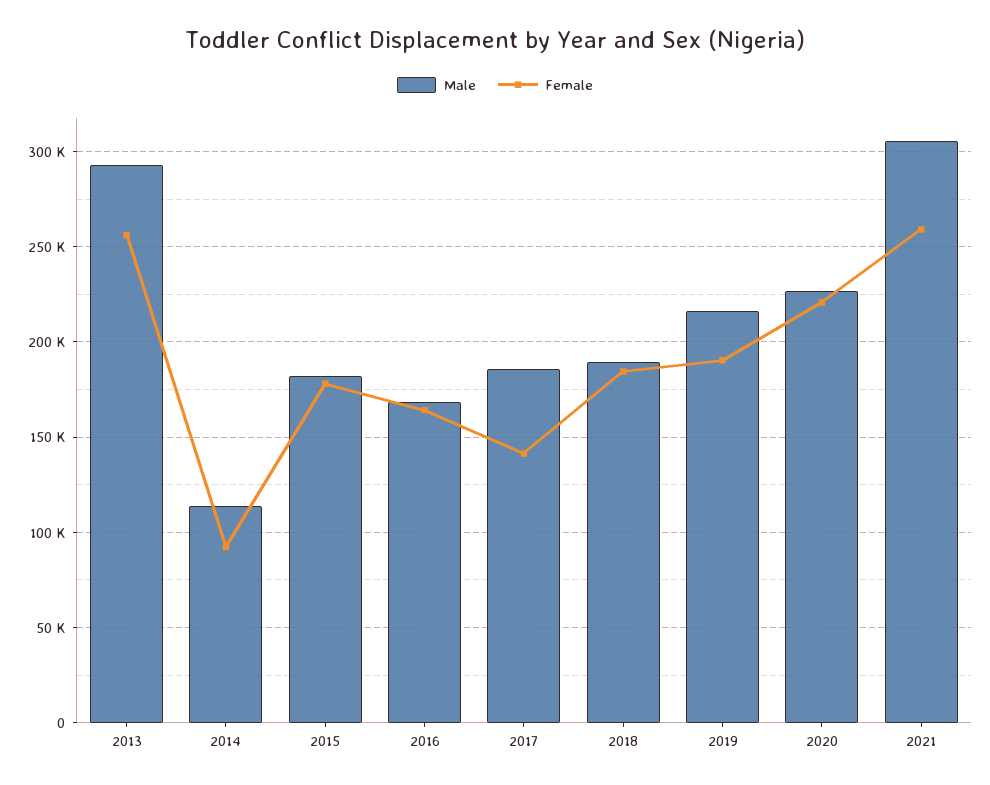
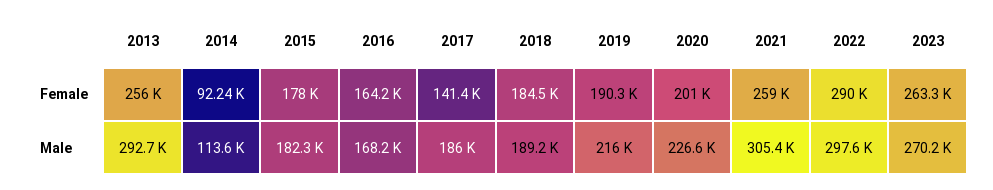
Female, 2020: 220000 -> 201000
Female, 2022: none -> 290000
Female, 2023: none -> 263300
Male, 2022: none -> 297600
Male, 2023: none -> 270200

